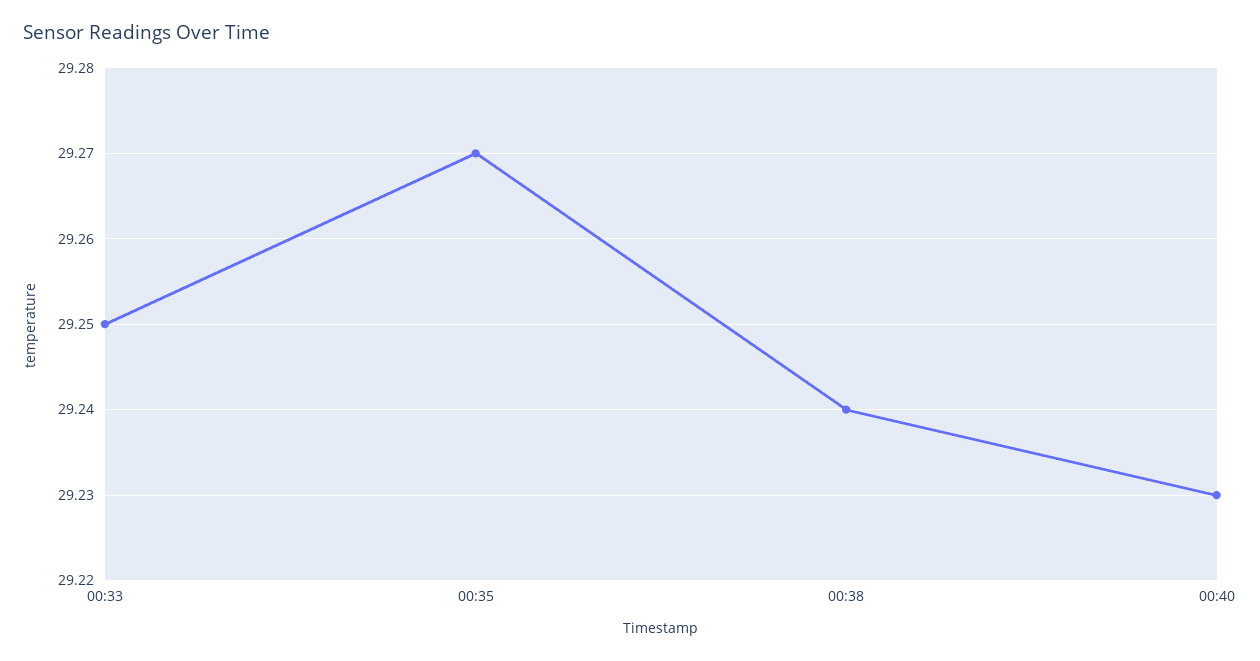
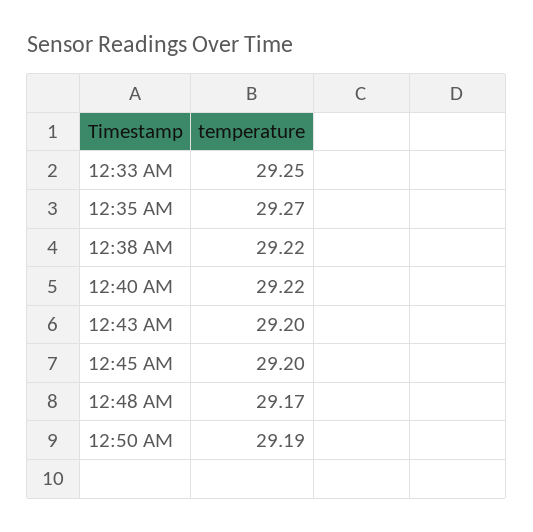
00:38: 29.24 -> 29.22
00:40: 29.23 -> 29.22
12:43 AM: none -> 29.2
12:45 AM: none -> 29.2
12:48 AM: none -> 29.17
12:50 AM: none -> 29.19

